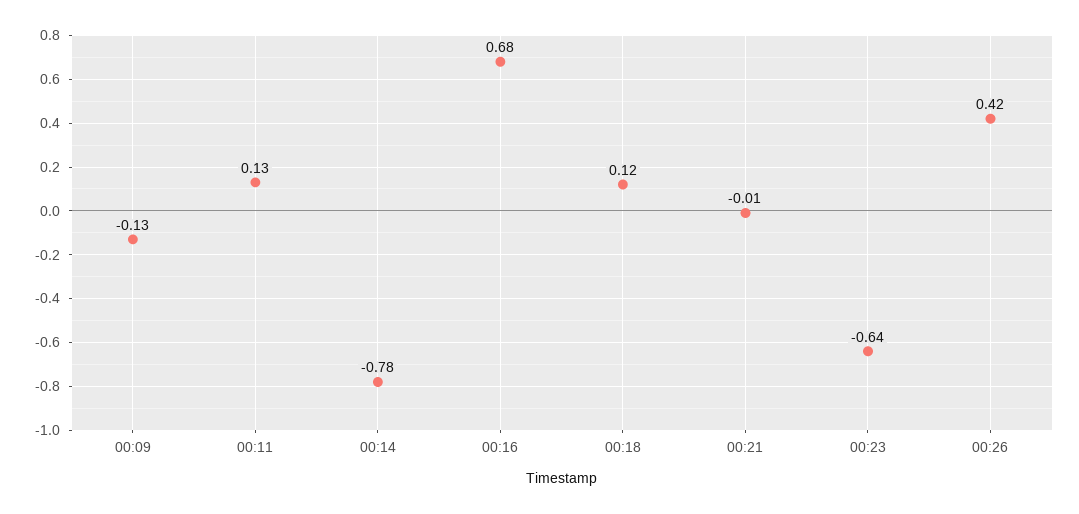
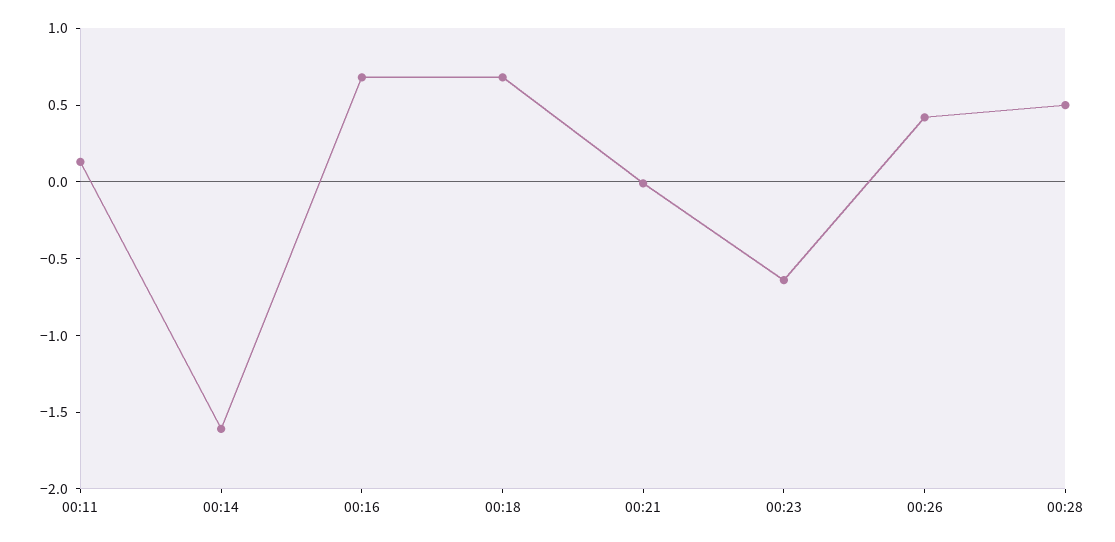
00:09: -0.13 -> none
00:14: -0.78 -> -1.6
00:18: 0.12 -> 0.7
00:28: none -> 0.5

